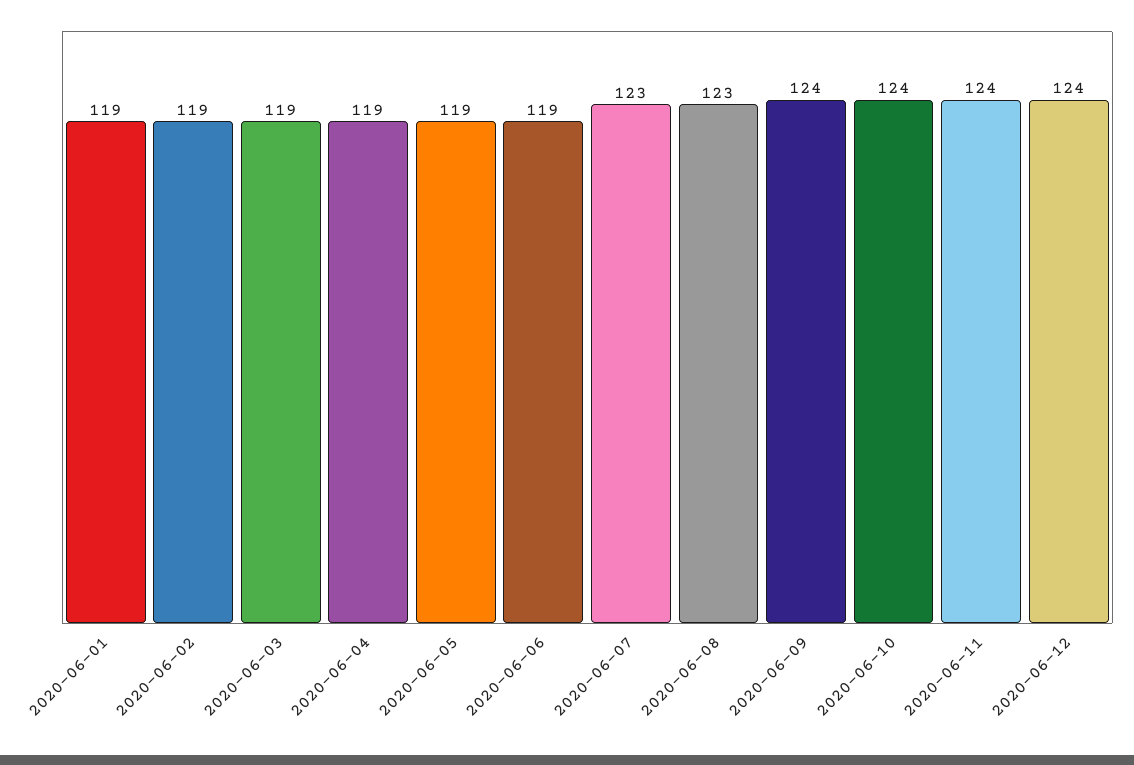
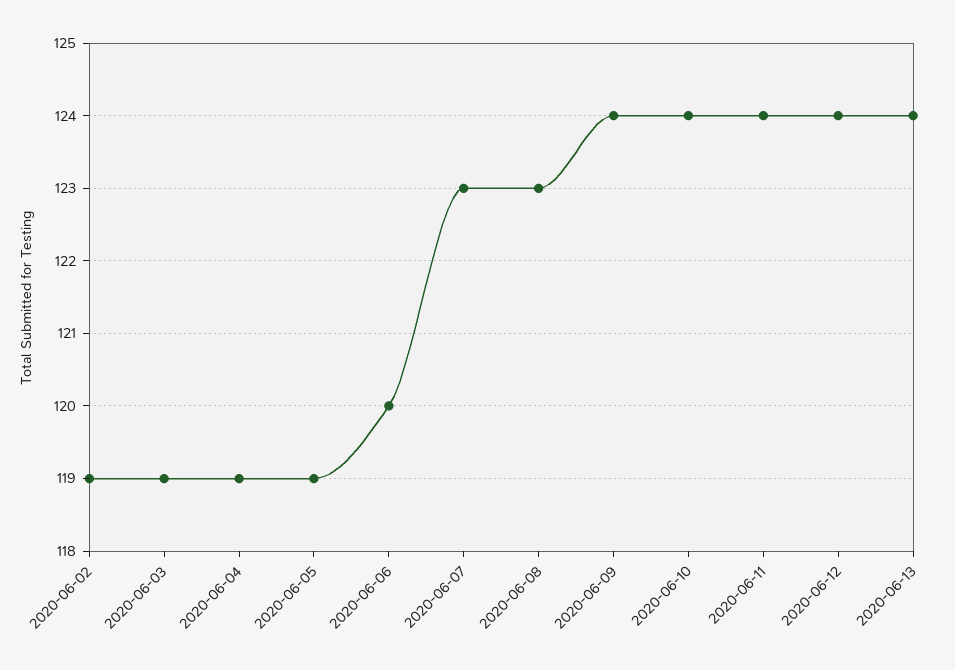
2020-06-01: 119 -> none
2020-06-06: 119 -> 120
2020-06-13: none -> 124

